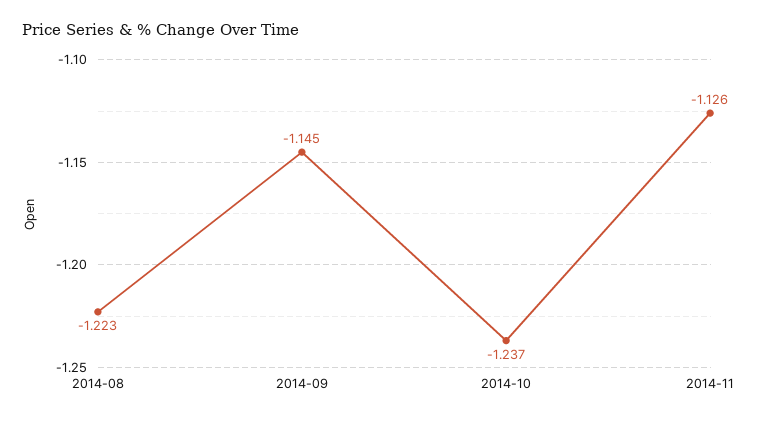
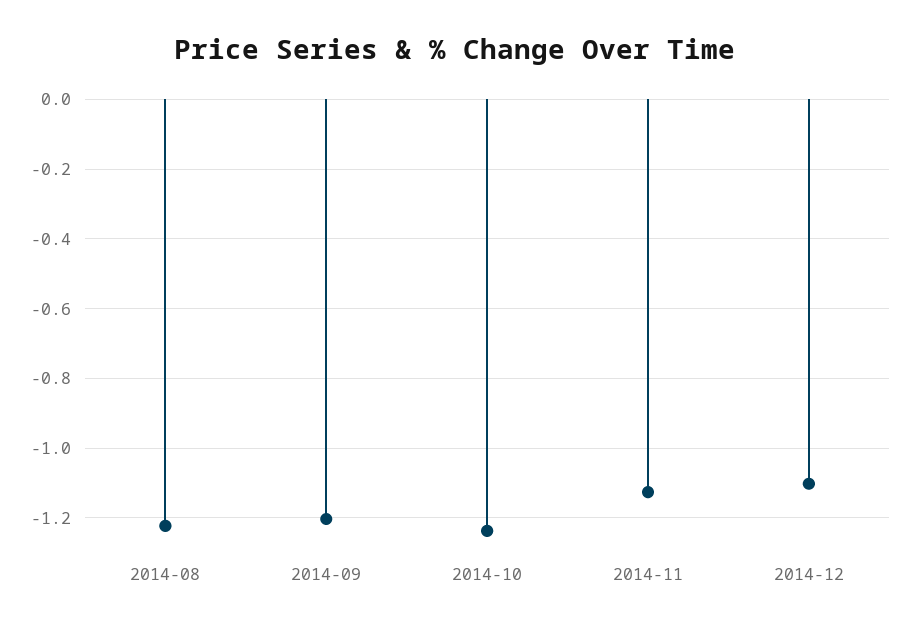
2014-09: -1.145 -> -1.2
2014-12: none -> -1.1

